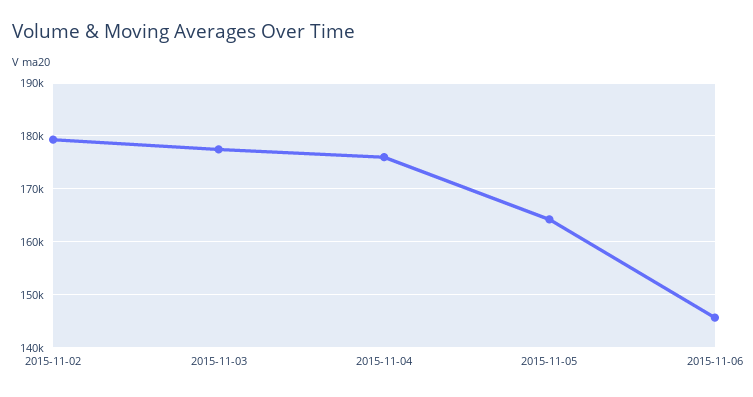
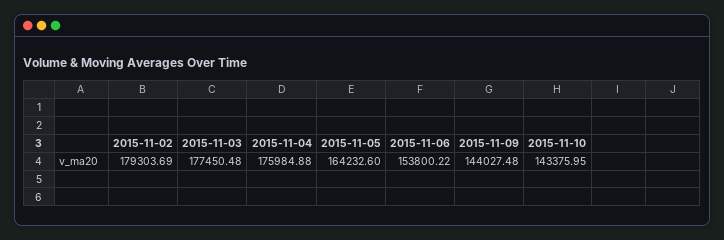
2015-11-06: 146000 -> 153800.22
2015-11-09: none -> 144027.48
2015-11-10: none -> 143375.95

